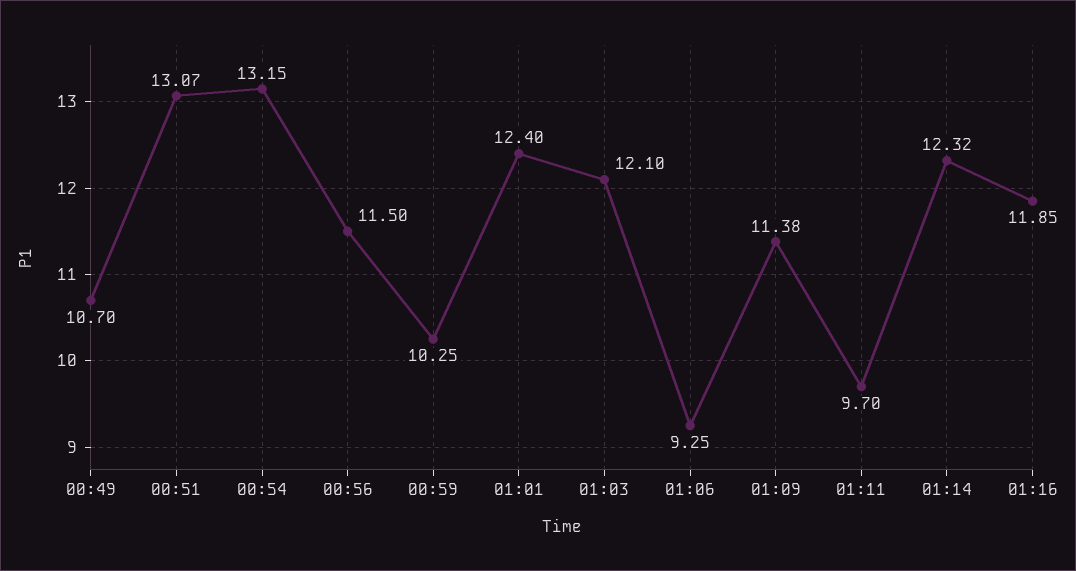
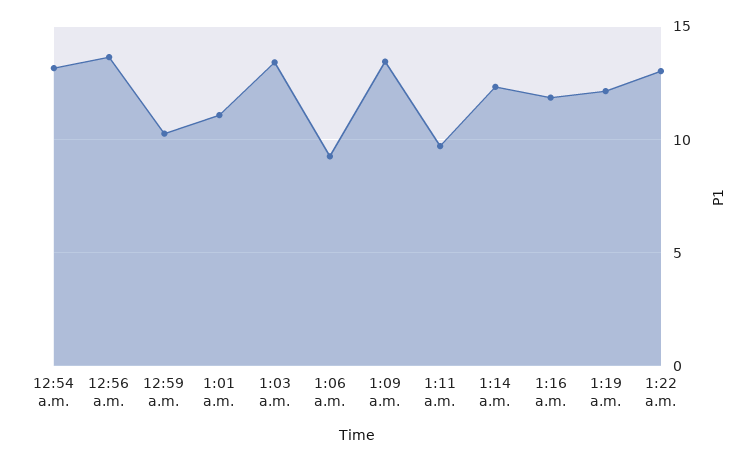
00:49: 10.7 -> none
00:51: 13.07 -> none
00:56: 11.5 -> 13.5
01:01: 12.4 -> 11
01:03: 12.1 -> 13.5
01:09: 11.38 -> 13.5
1:19 a.m.: none -> 12
1:22 a.m.: none -> 13

